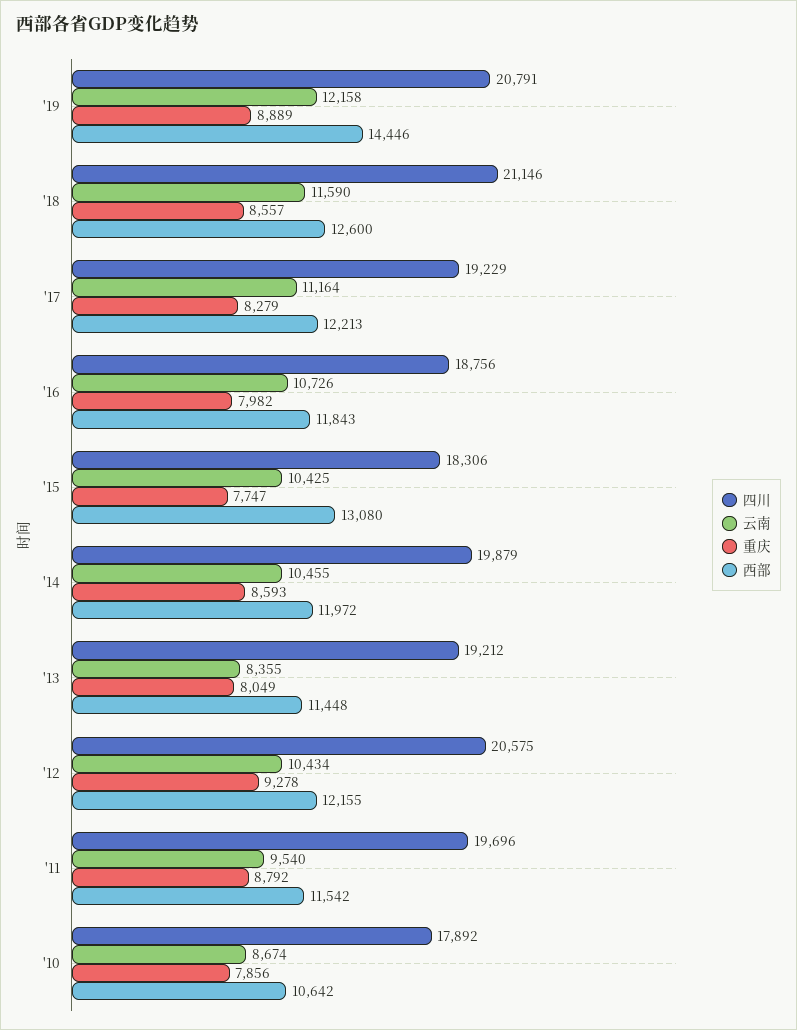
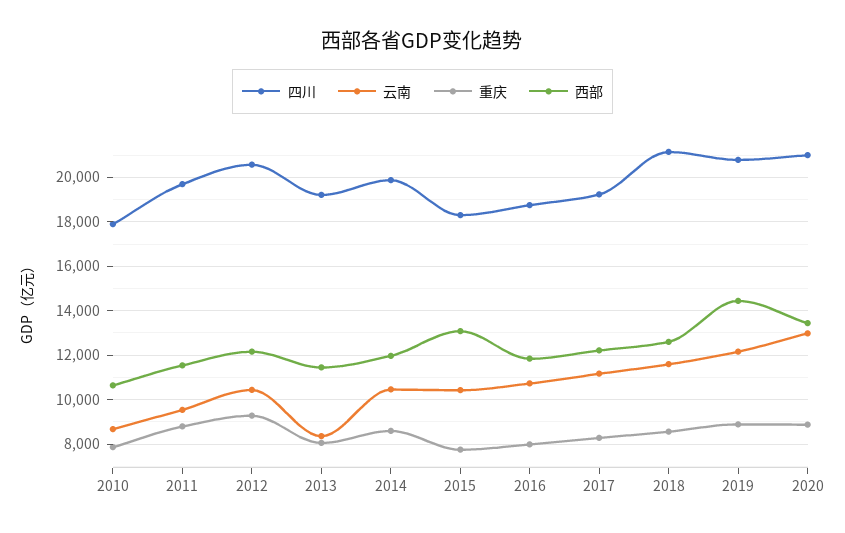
四川, 2020: none -> 21000
云南, 2020: none -> 13000
重庆, 2020: none -> 9000
西部, 2020: none -> 13500

